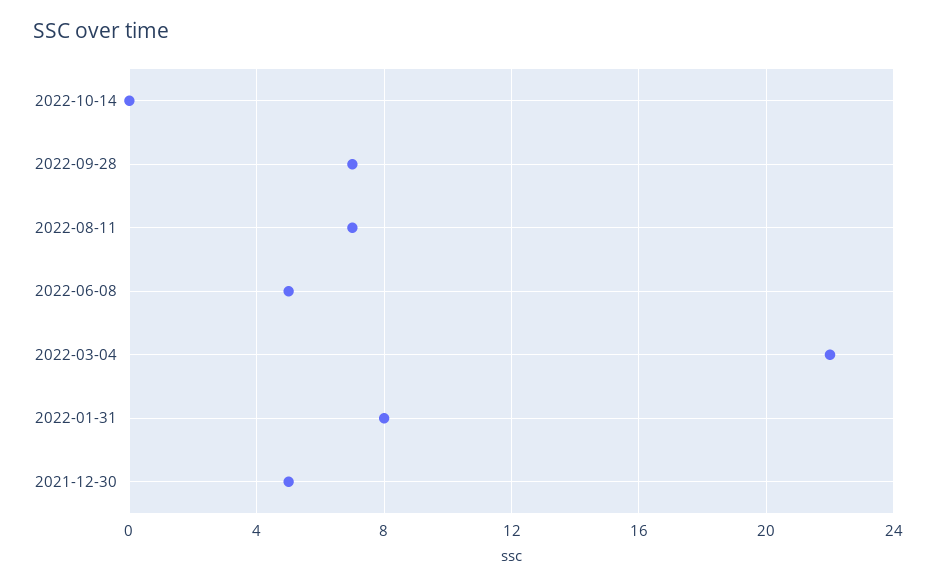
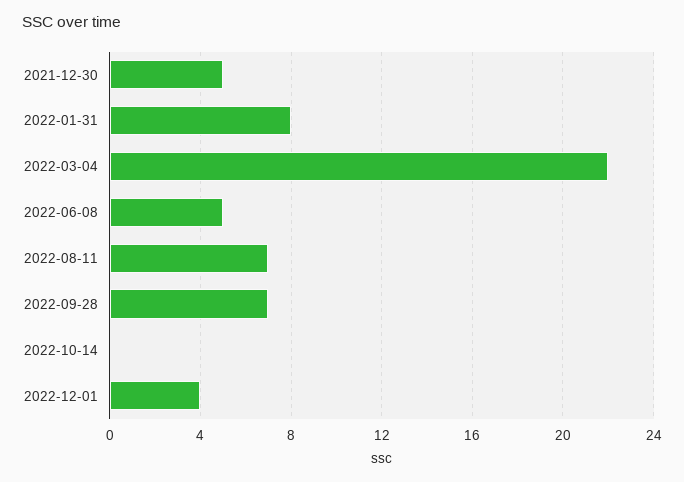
2022-12-01: none -> 4

